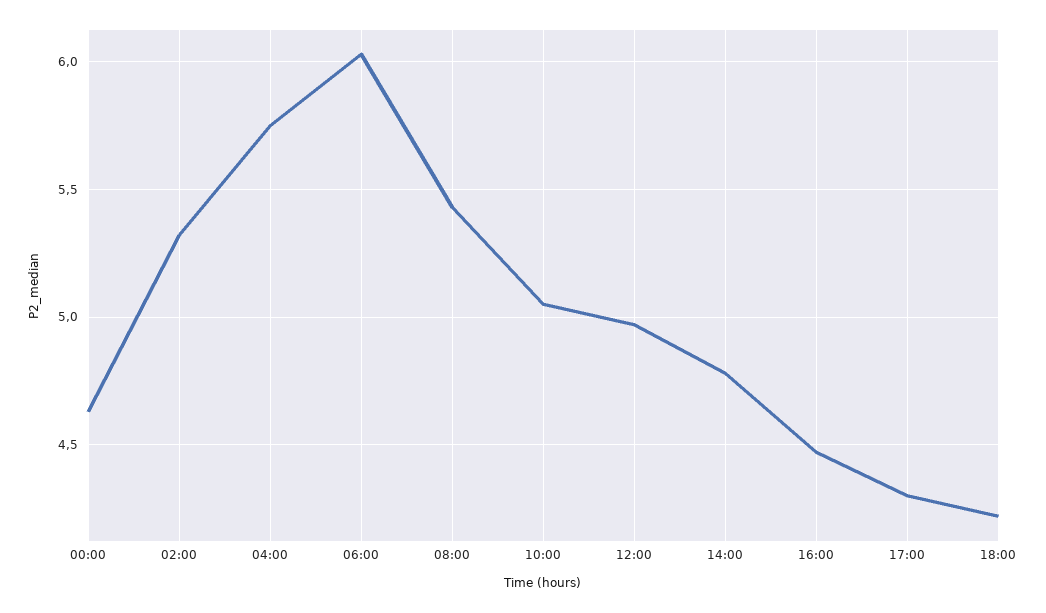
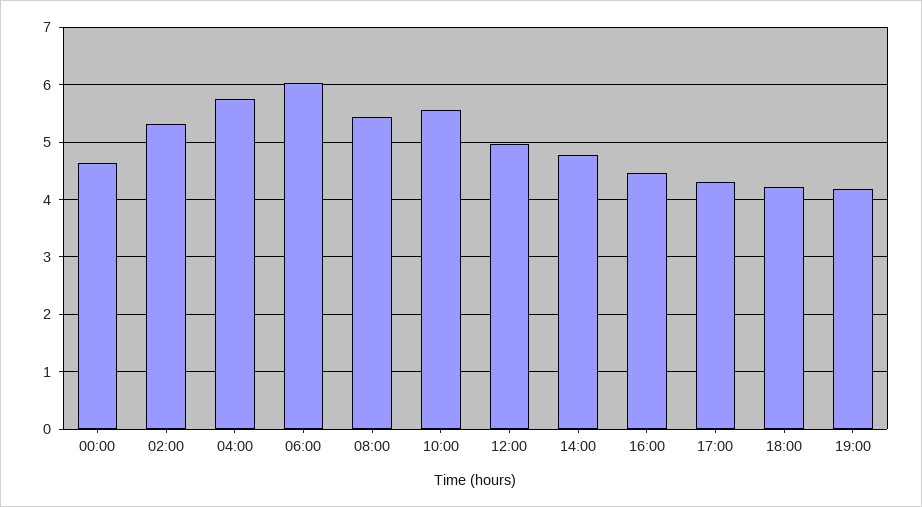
10:00: 5.05 -> 5.6
19:00: none -> 4.2

